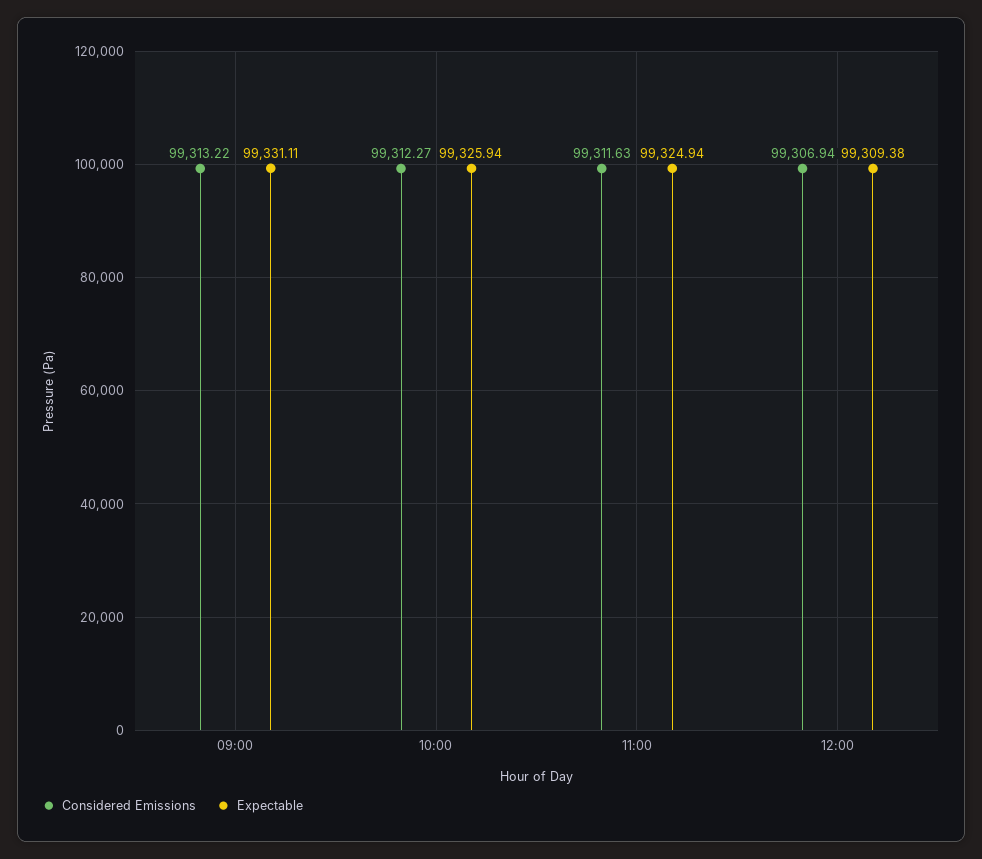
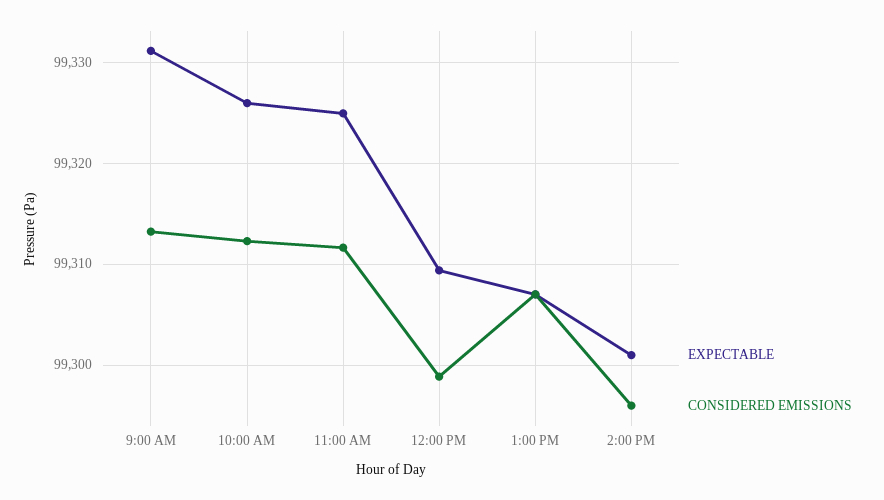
Considered Emissions, 12:00: 99306.94 -> 99299
Expectable, 1:00 PM: none -> 99307
Considered Emissions, 1:00 PM: none -> 99307
Expectable, 2:00 PM: none -> 99301
Considered Emissions, 2:00 PM: none -> 99296

